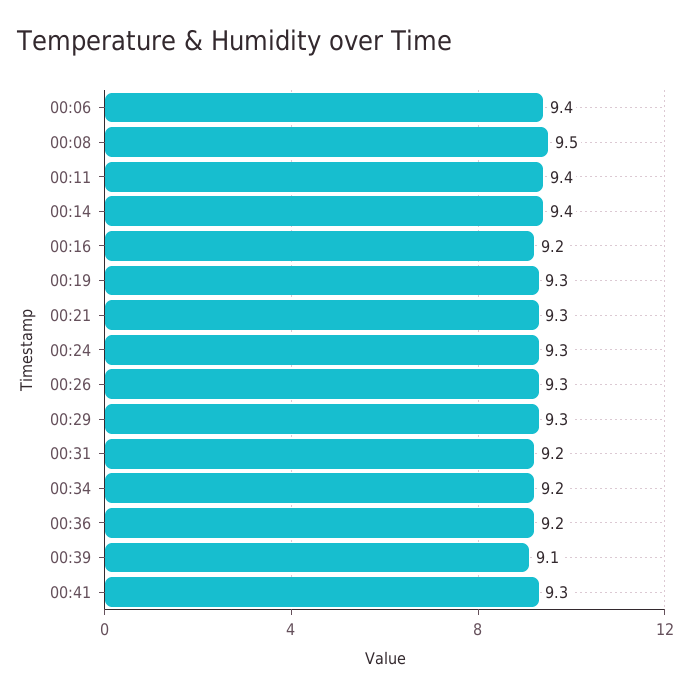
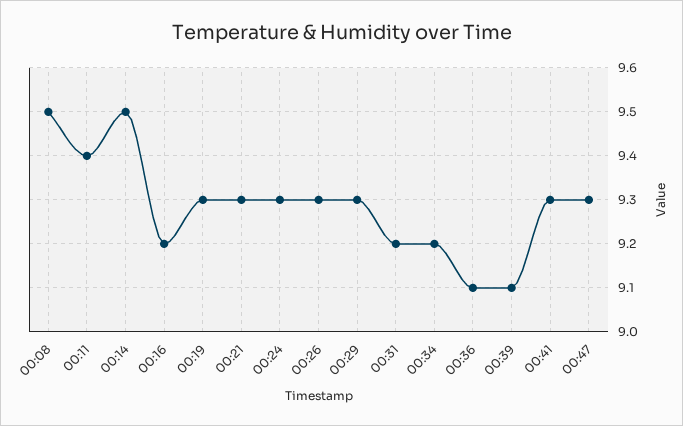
00:06: 9.4 -> none
00:14: 9.4 -> 9.5
00:36: 9.2 -> 9.1
00:47: none -> 9.3

